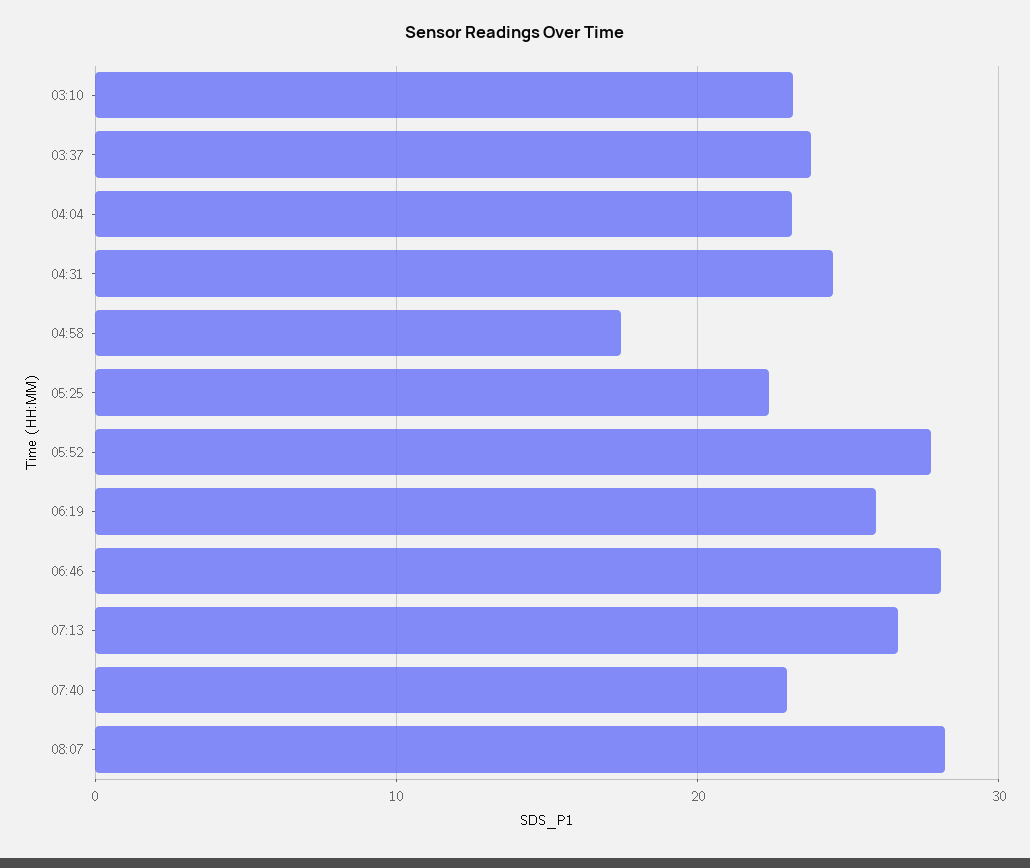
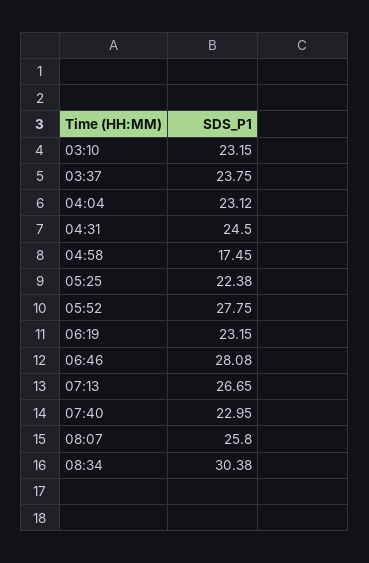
06:19: 26 -> 23.15
08:07: 28 -> 25.8
08:34: none -> 30.38

